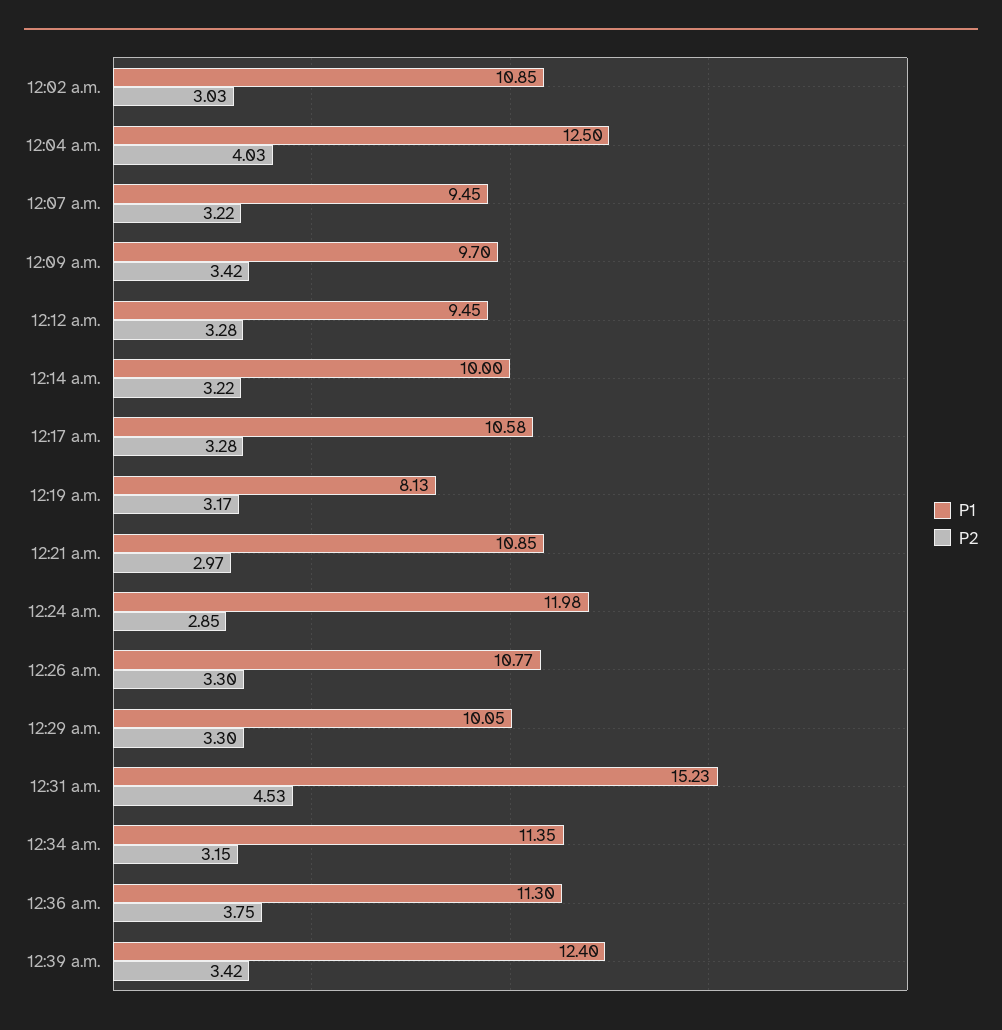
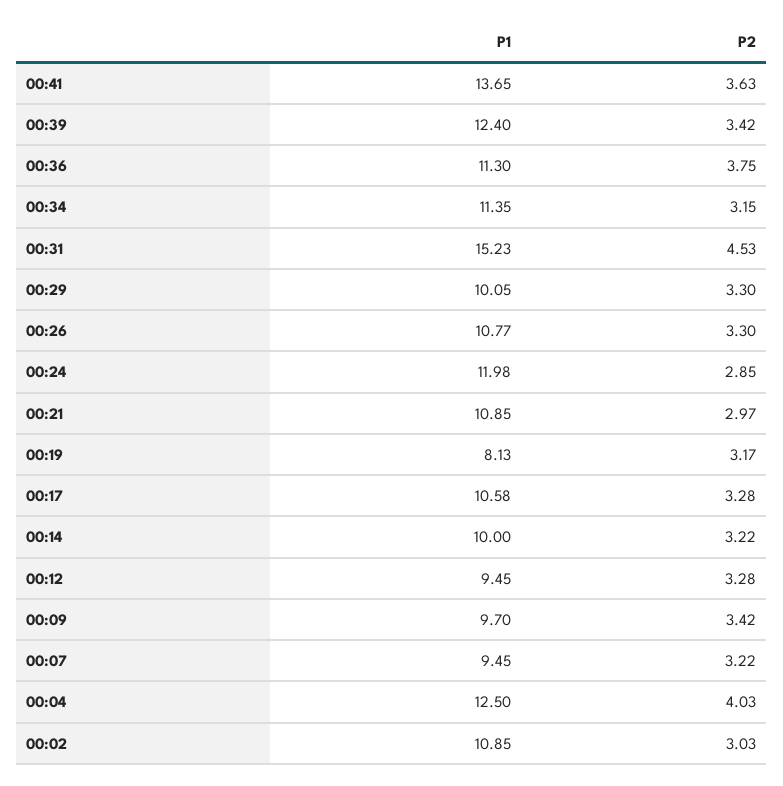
P1, 00:41: none -> 13.65
P2, 00:41: none -> 3.63

